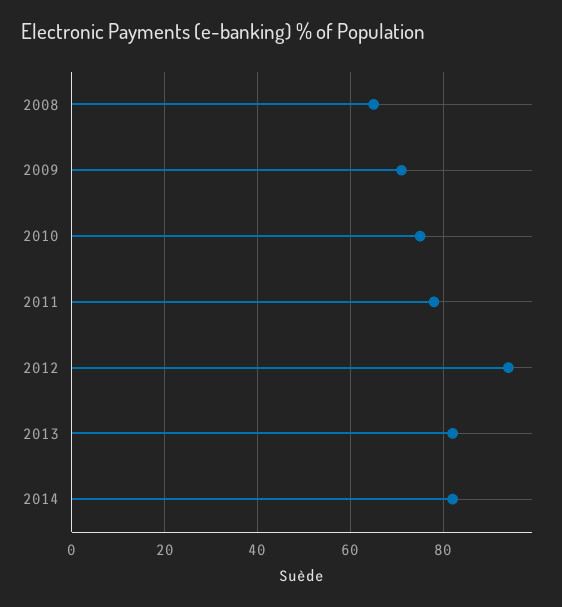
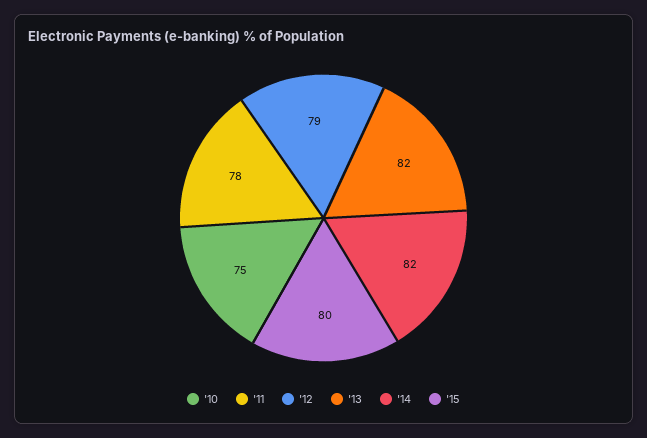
2008: 65 -> none
2009: 70 -> none
2012: 95 -> 79
'15: none -> 80

